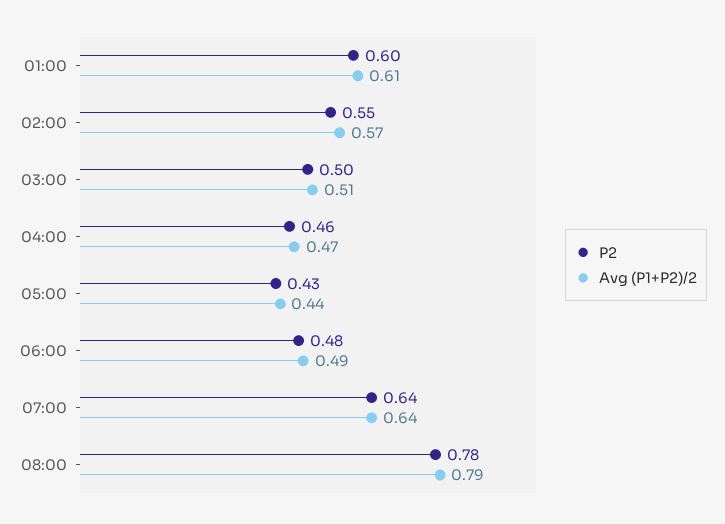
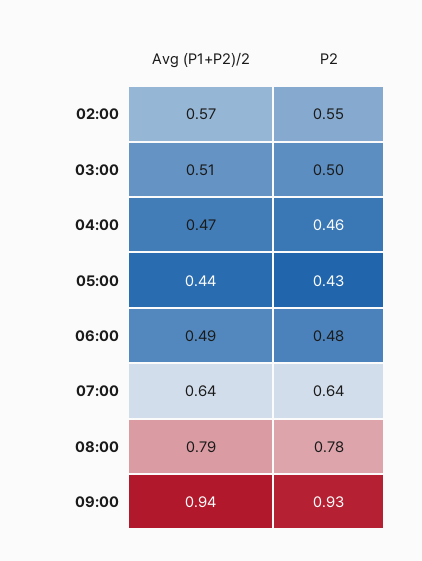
P2, 01:00: 0.6 -> none
Avg (P1+P2)/2, 01:00: 0.61 -> none
Avg (P1+P2)/2, 09:00: none -> 0.94
P2, 09:00: none -> 0.93

